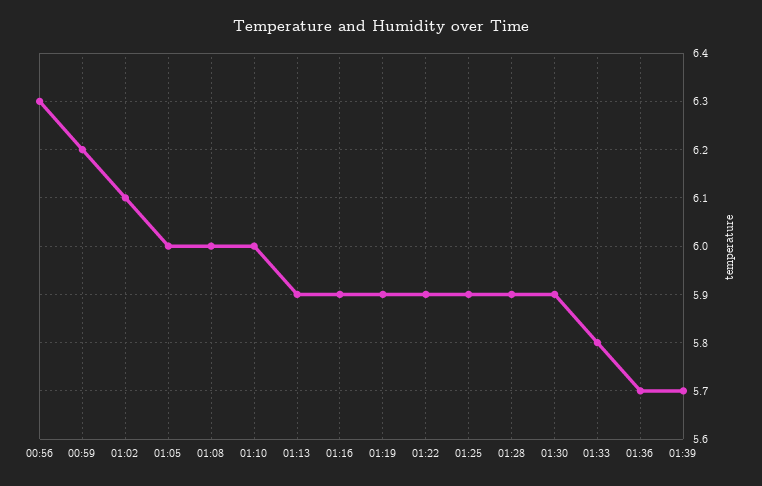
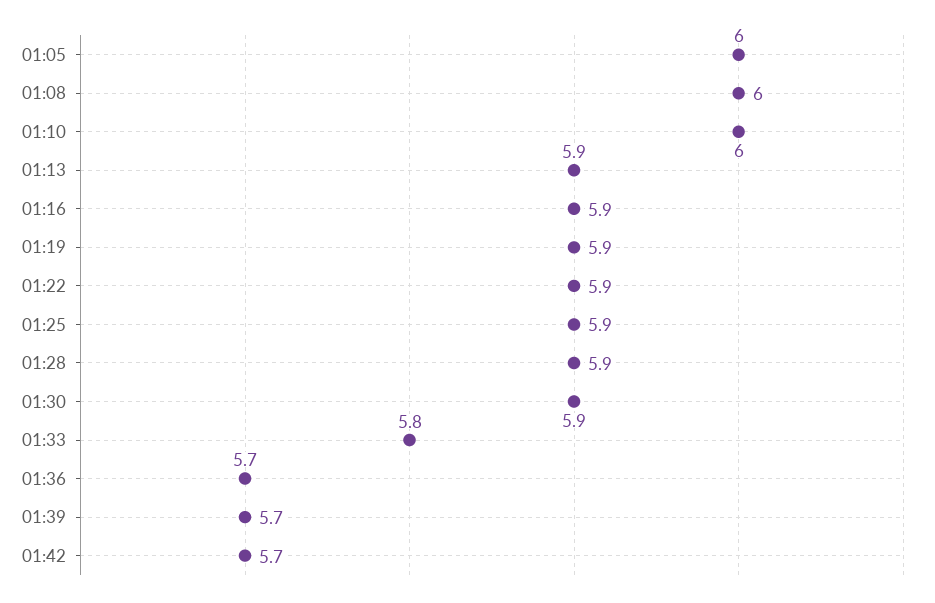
00:56: 6.3 -> none
00:59: 6.2 -> none
01:02: 6.1 -> none
01:42: none -> 5.7

